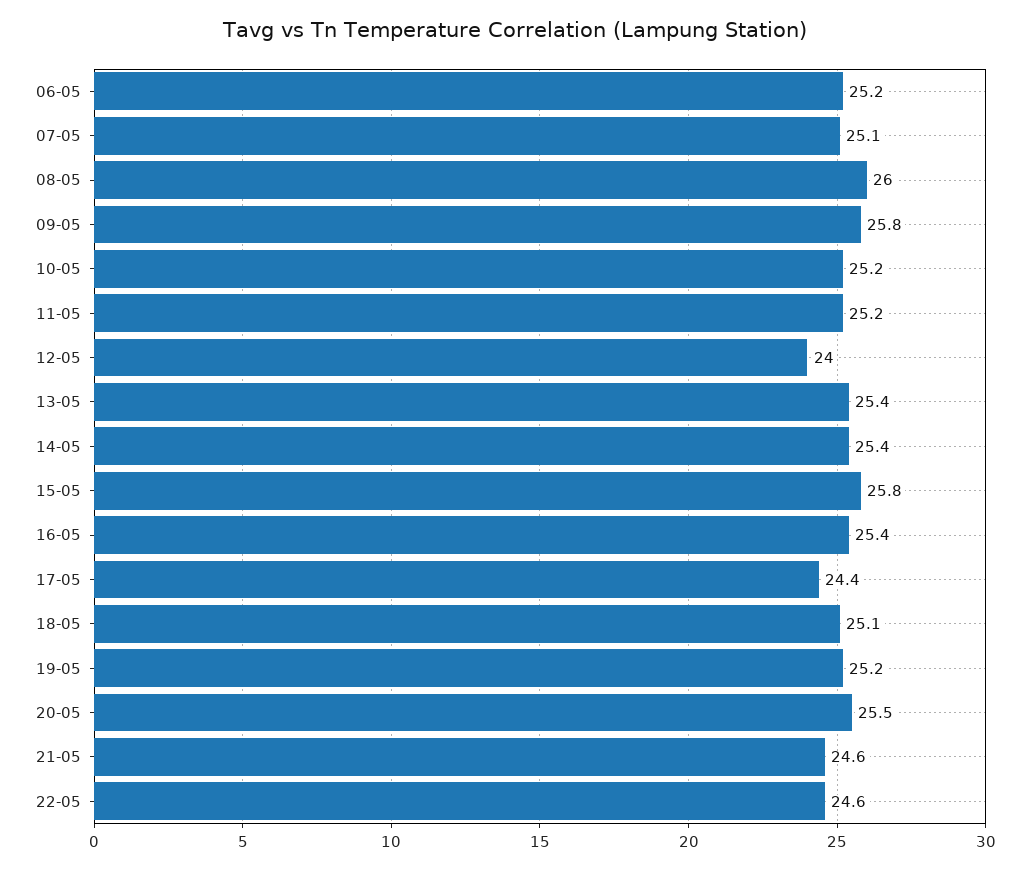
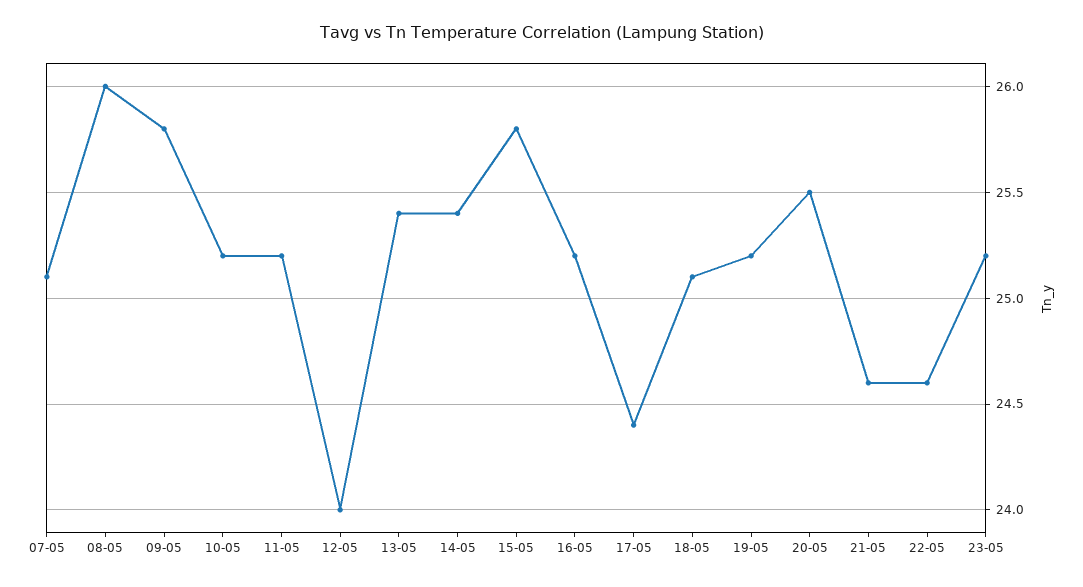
06-05: 25.2 -> none
16-05: 25.4 -> 25.2
23-05: none -> 25.2

